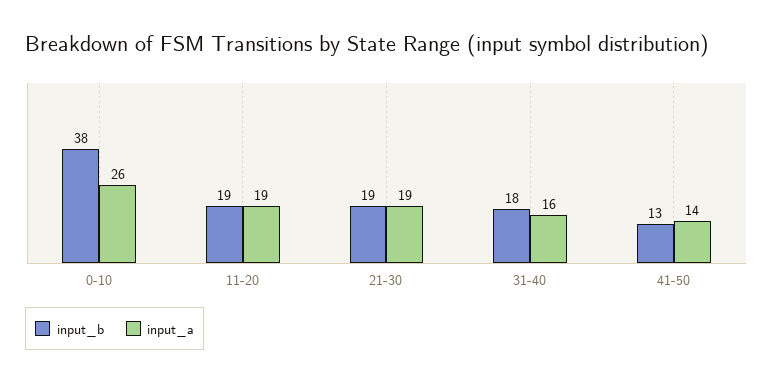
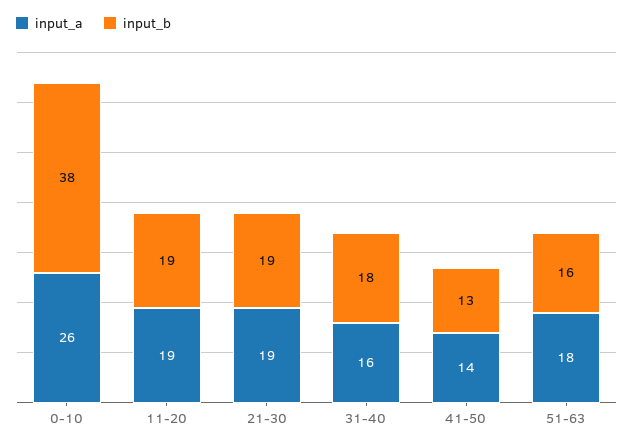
input_a, 51-63: none -> 18
input_b, 51-63: none -> 16

